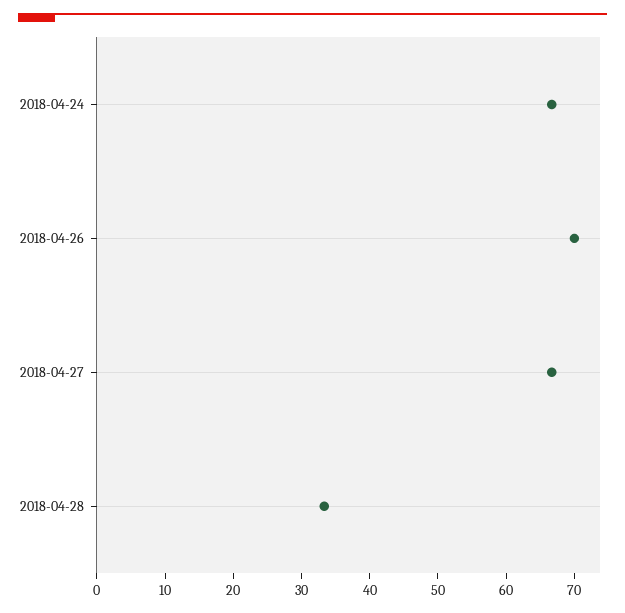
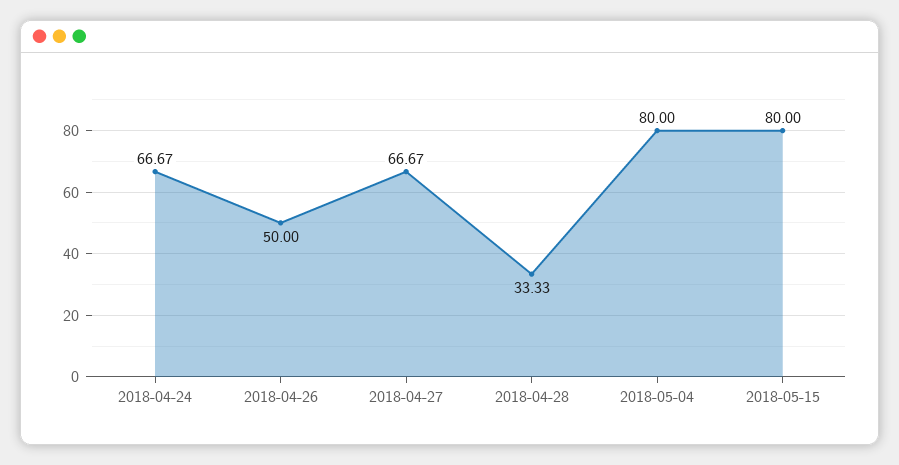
2018-04-26: 70 -> 50
2018-05-04: none -> 80
2018-05-15: none -> 80

